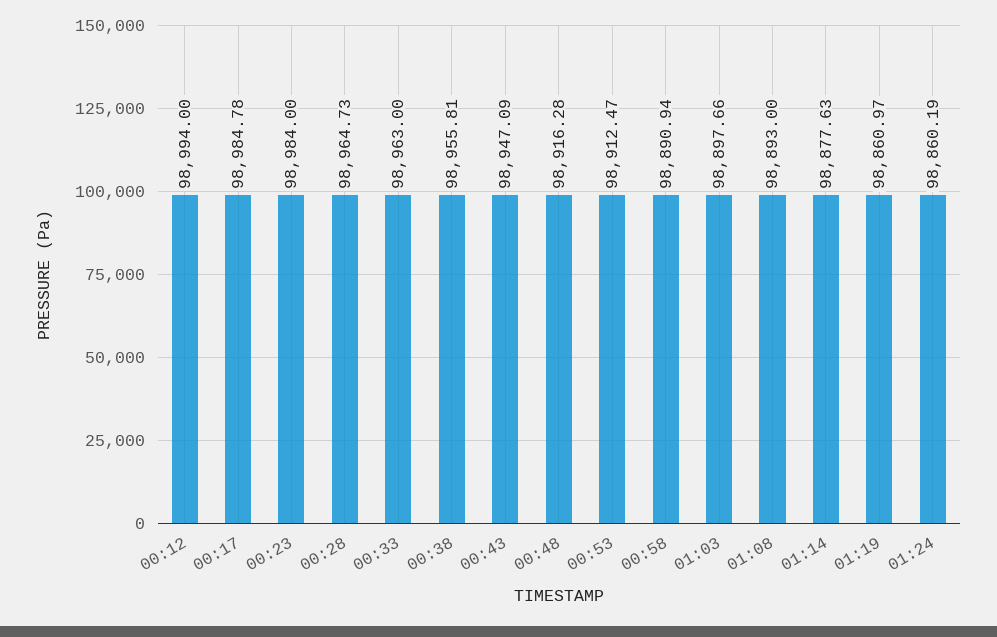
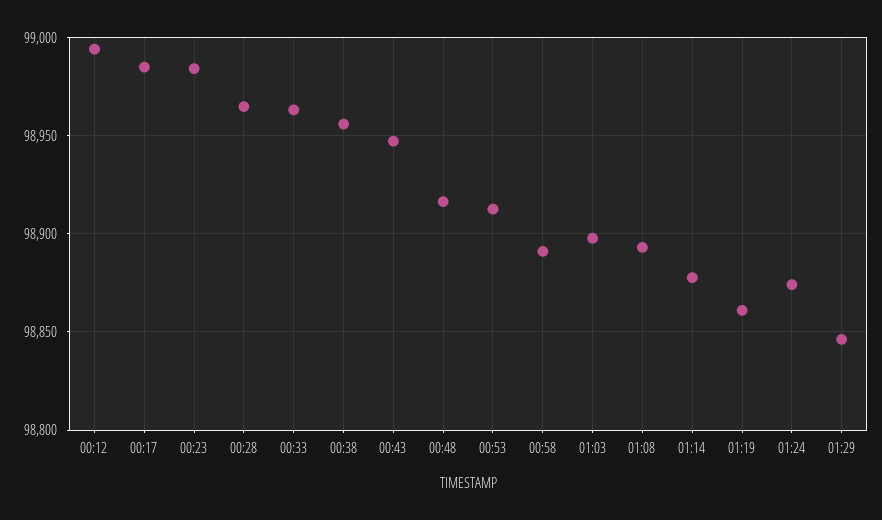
01:24: 98860.19 -> 98875
01:29: none -> 98845

